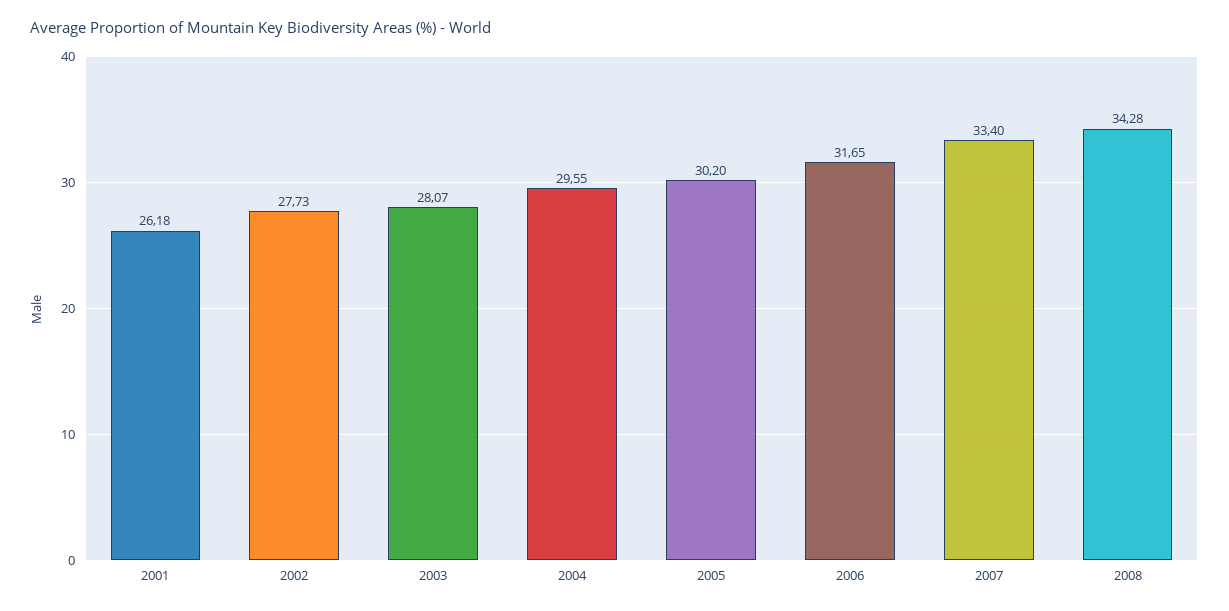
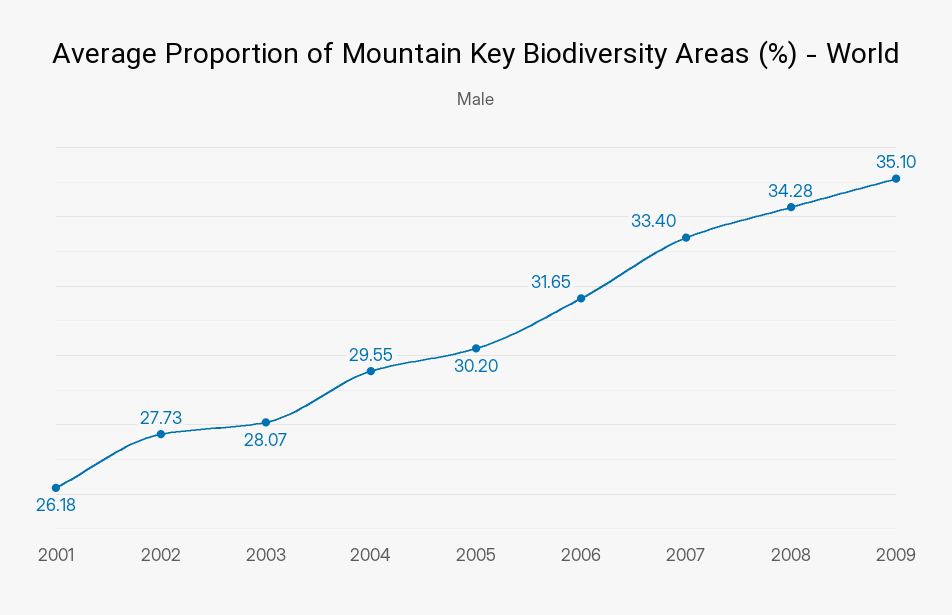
2009: none -> 35.1

